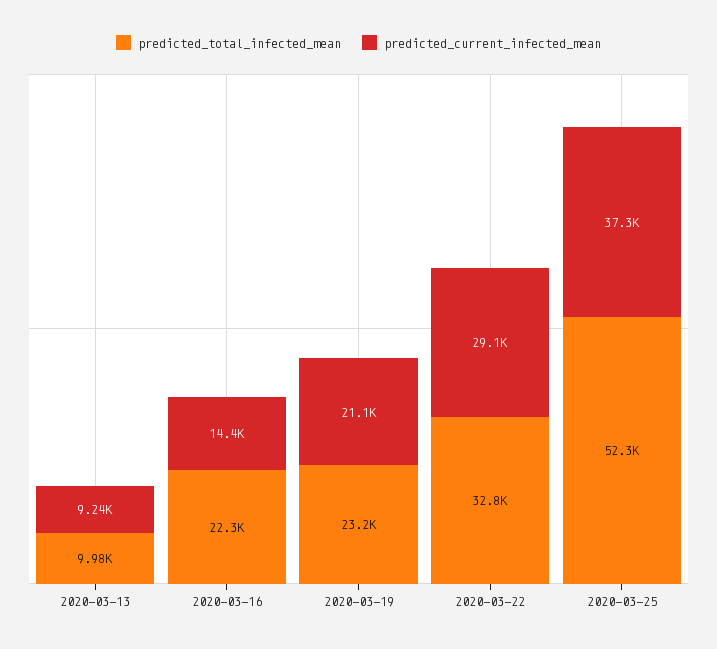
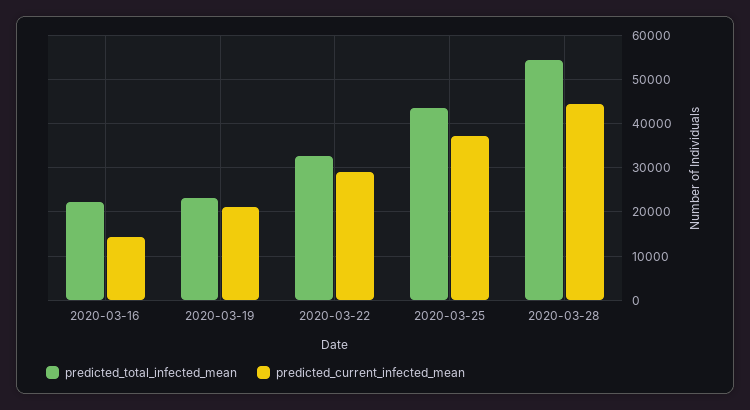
predicted_total_infected_mean, 2020-03-13: 9980 -> none
predicted_current_infected_mean, 2020-03-13: 9240 -> none
predicted_total_infected_mean, 2020-03-25: 52300 -> 44000
predicted_total_infected_mean, 2020-03-28: none -> 54000
predicted_current_infected_mean, 2020-03-28: none -> 44000

